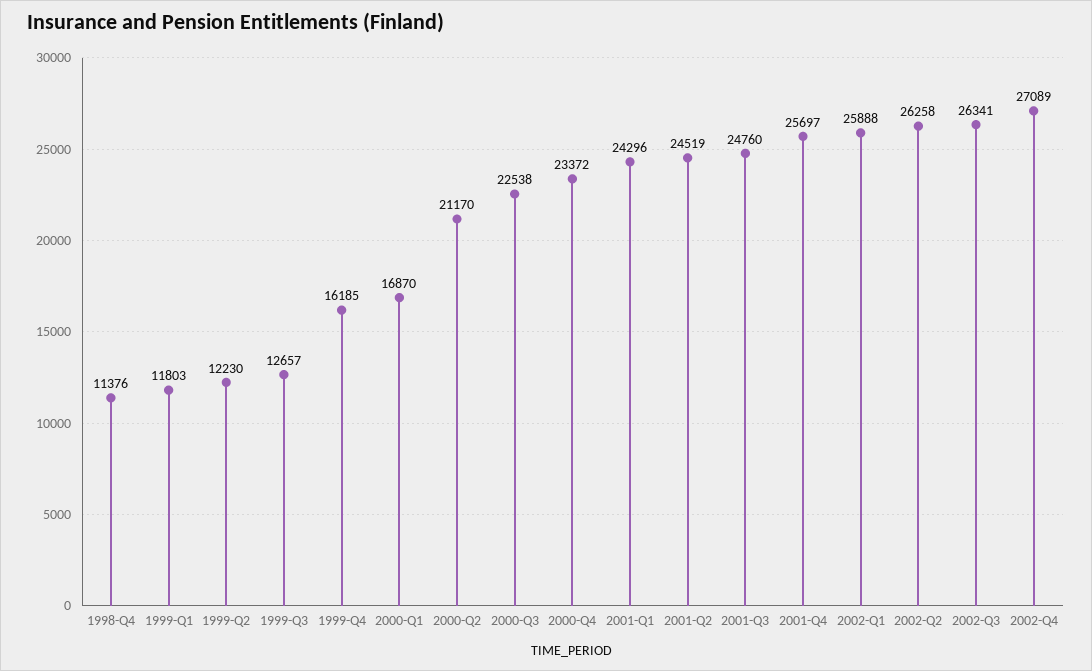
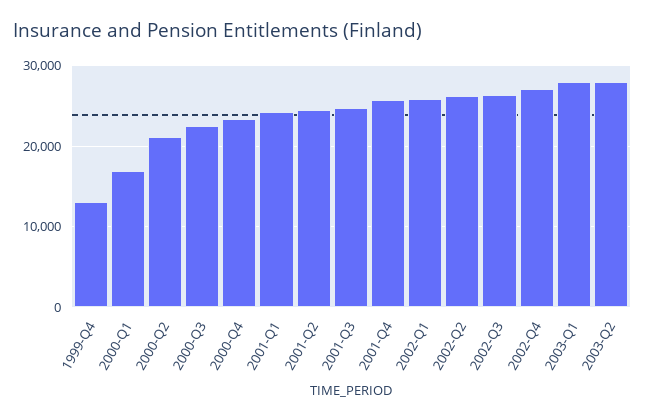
1998-Q4: 11376 -> none
1999-Q1: 11803 -> none
1999-Q2: 12230 -> none
1999-Q3: 12657 -> none
1999-Q4: 16185 -> 13000
2003-Q1: none -> 28000
2003-Q2: none -> 28000

